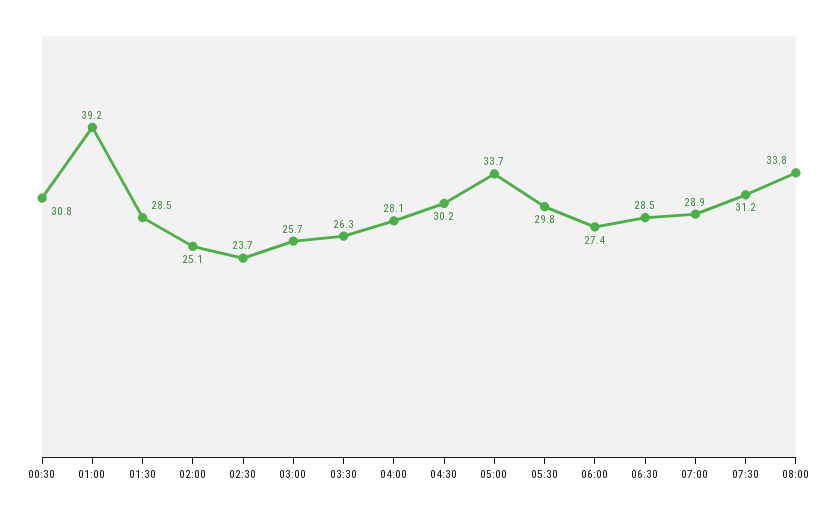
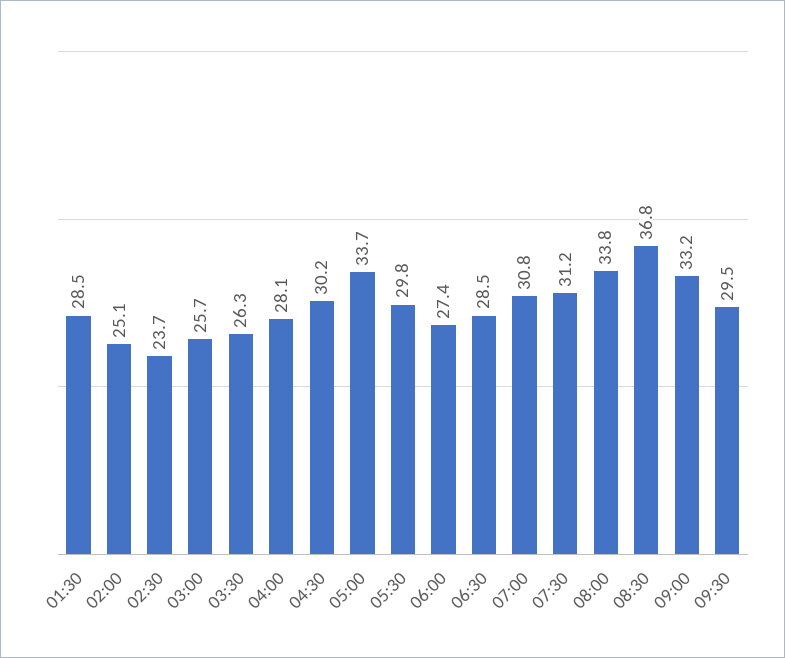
00:30: 30.8 -> none
01:00: 39.2 -> none
07:00: 28.9 -> 30.8
08:30: none -> 36.8
09:00: none -> 33.2
09:30: none -> 29.5

